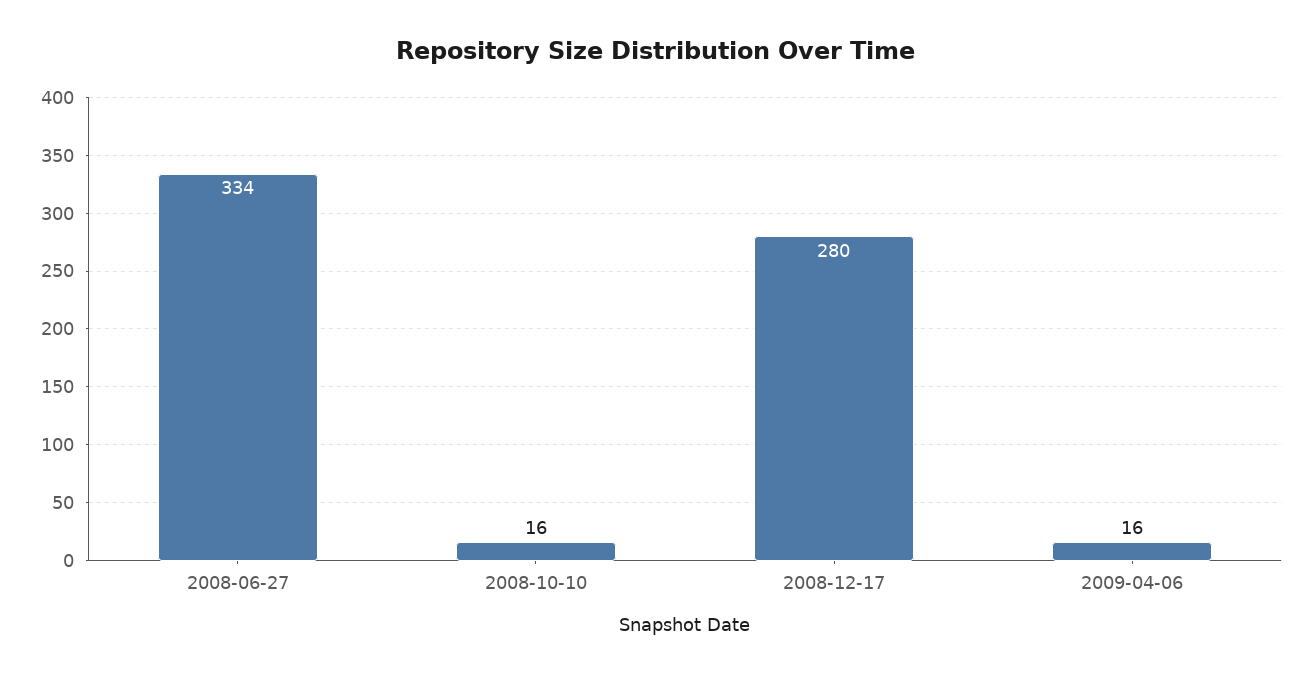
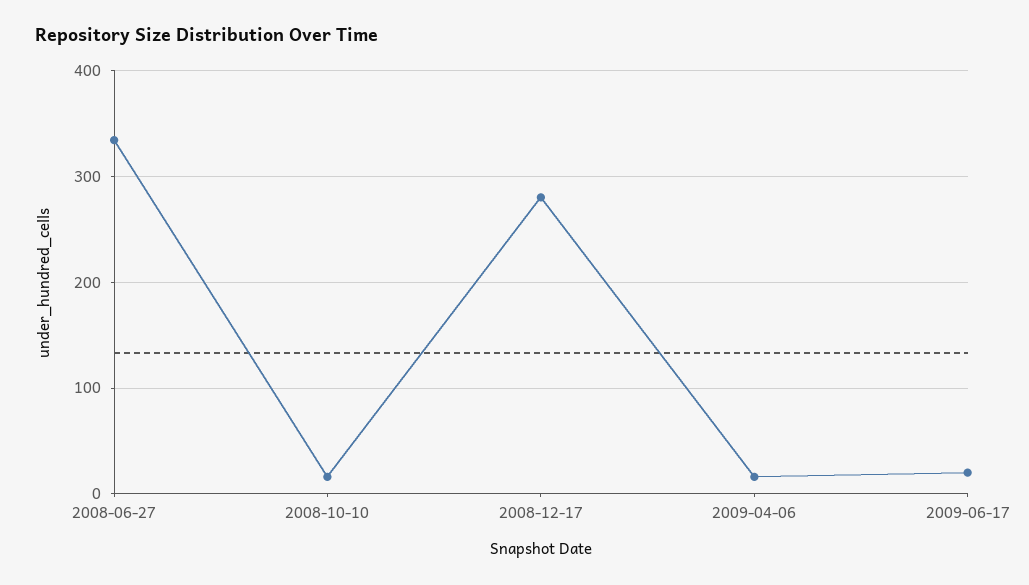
2009-06-17: none -> 20

